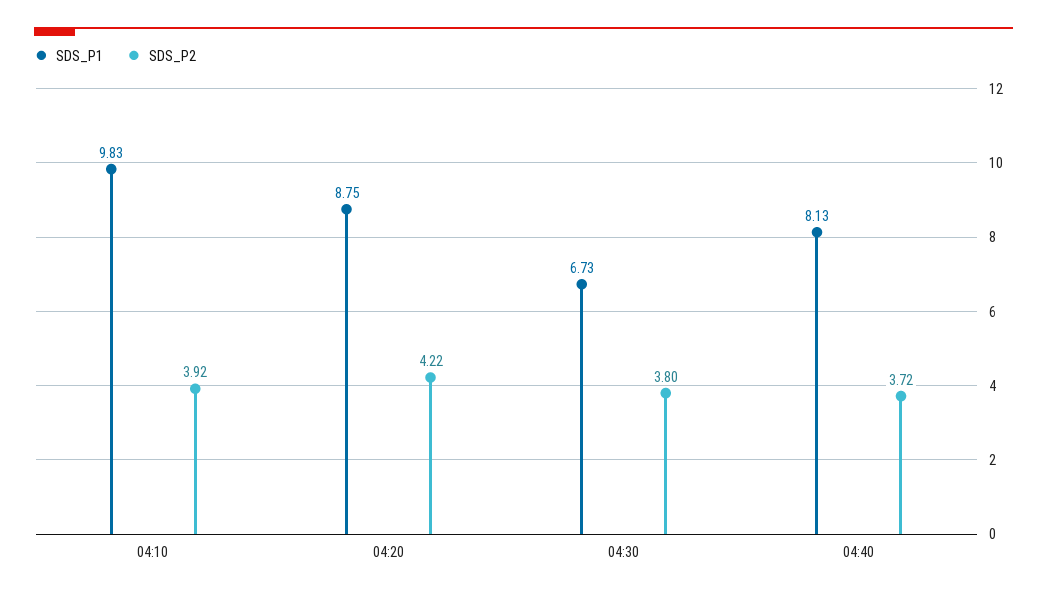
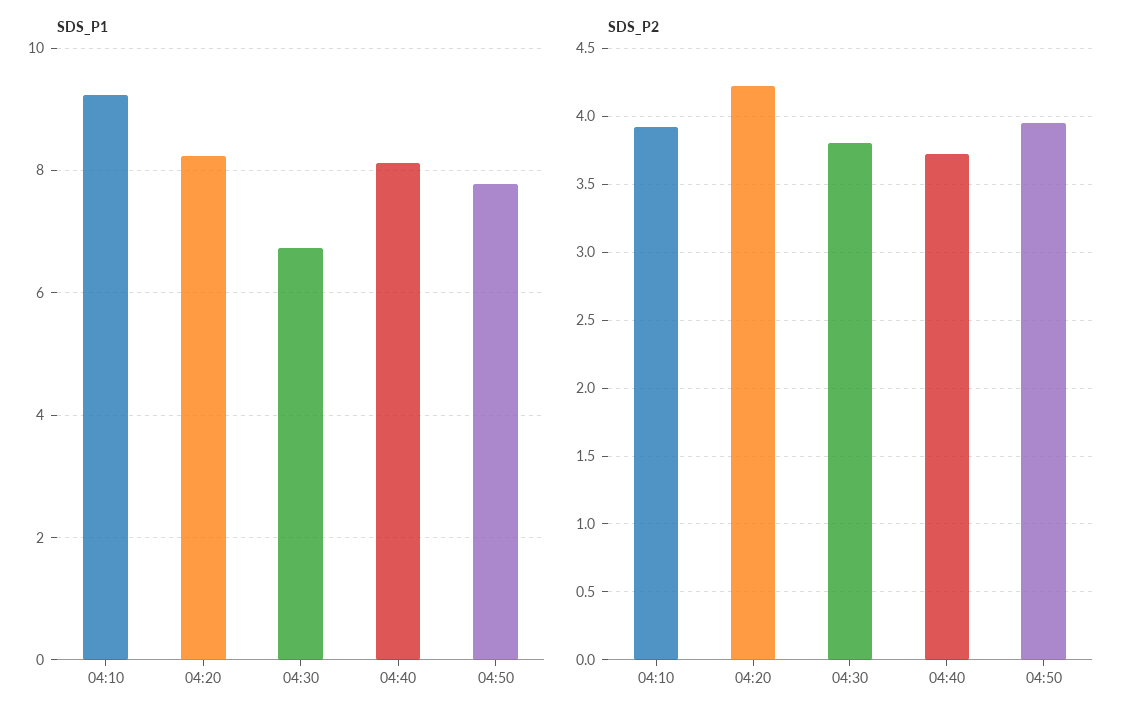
SDS_P1, 04:10: 9.83 -> 9.2
SDS_P1, 04:20: 8.75 -> 8.2
SDS_P1, 04:50: none -> 7.8
SDS_P2, 04:50: none -> 3.95

